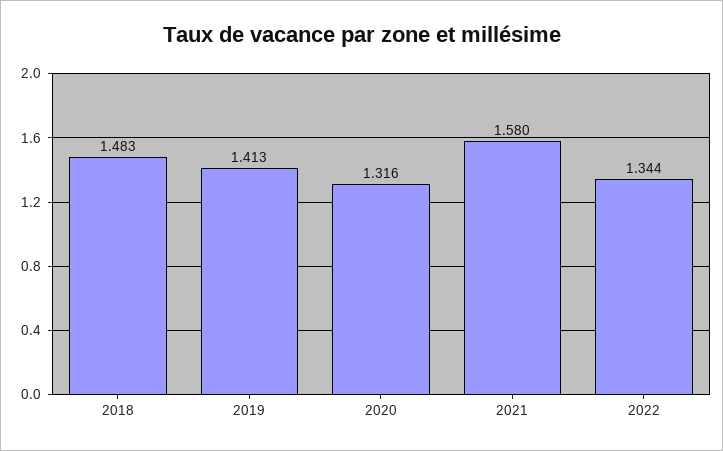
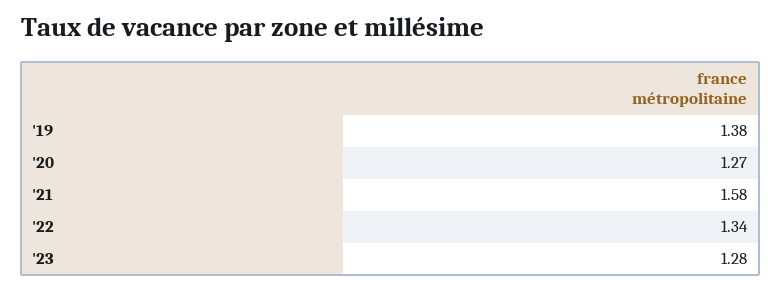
2018: 1.483 -> none
2019: 1.413 -> 1.38
2020: 1.316 -> 1.27
'23: none -> 1.28

